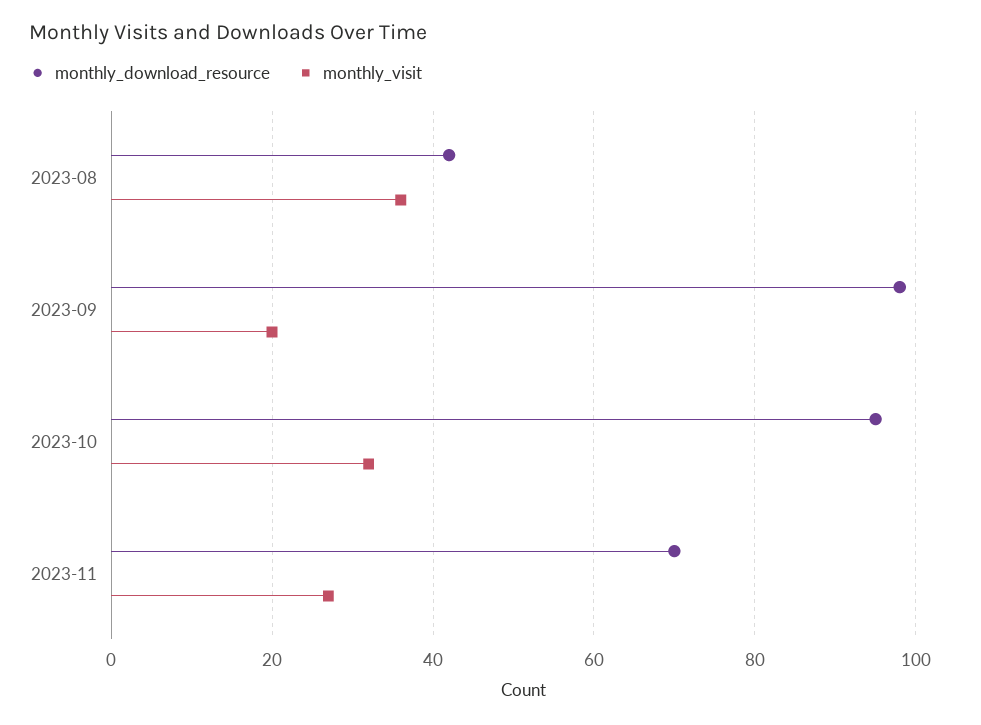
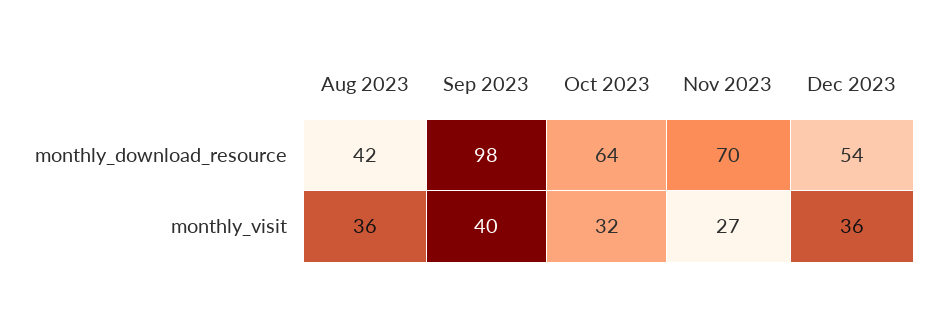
monthly_visit, 2023-09: 20 -> 40
monthly_download_resource, 2023-10: 95 -> 64
monthly_download_resource, Dec 2023: none -> 54
monthly_visit, Dec 2023: none -> 36

